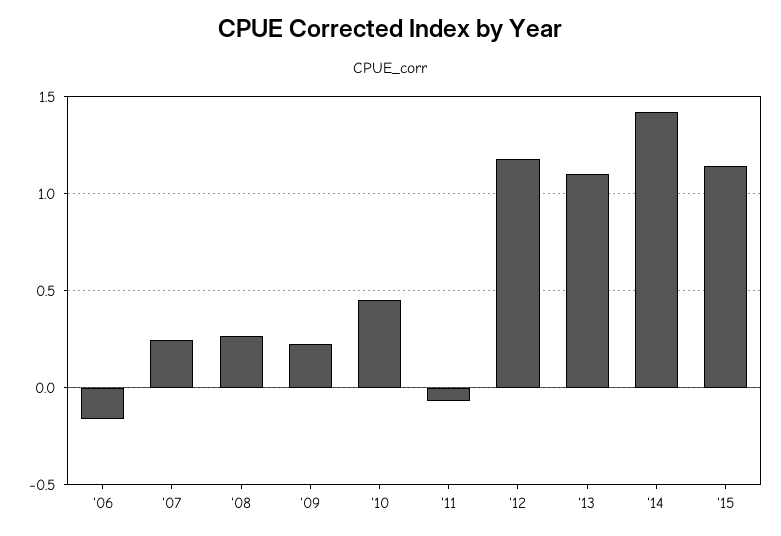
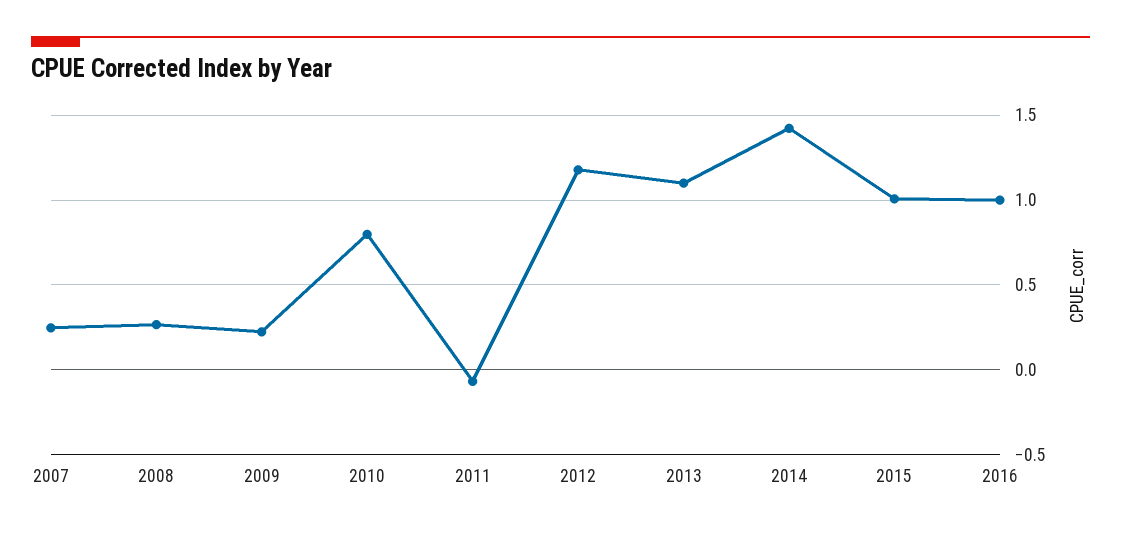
'06: -0.15 -> none
'10: 0.45 -> 0.8
'15: 1.15 -> 1
2016: none -> 1

